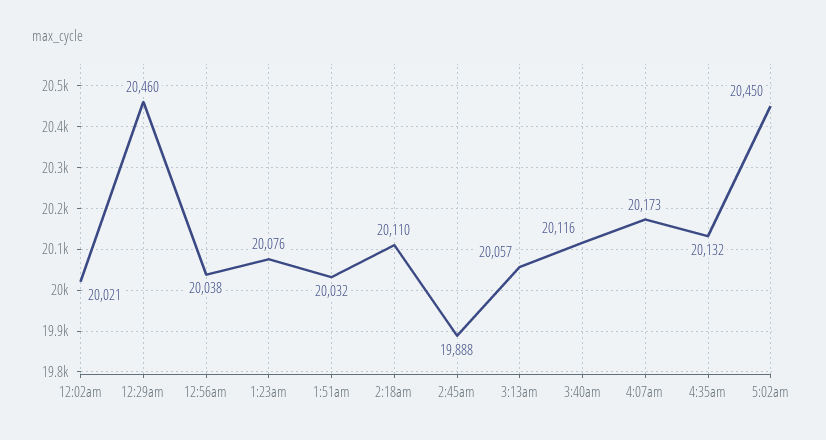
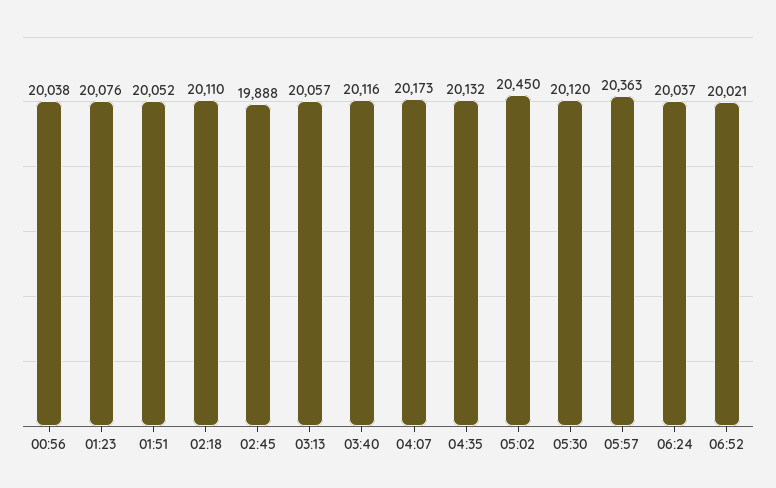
12:02am: 20021 -> none
12:29am: 20460 -> none
1:51am: 20032 -> 20052
05:30: none -> 20120
05:57: none -> 20363
06:24: none -> 20037
06:52: none -> 20021

